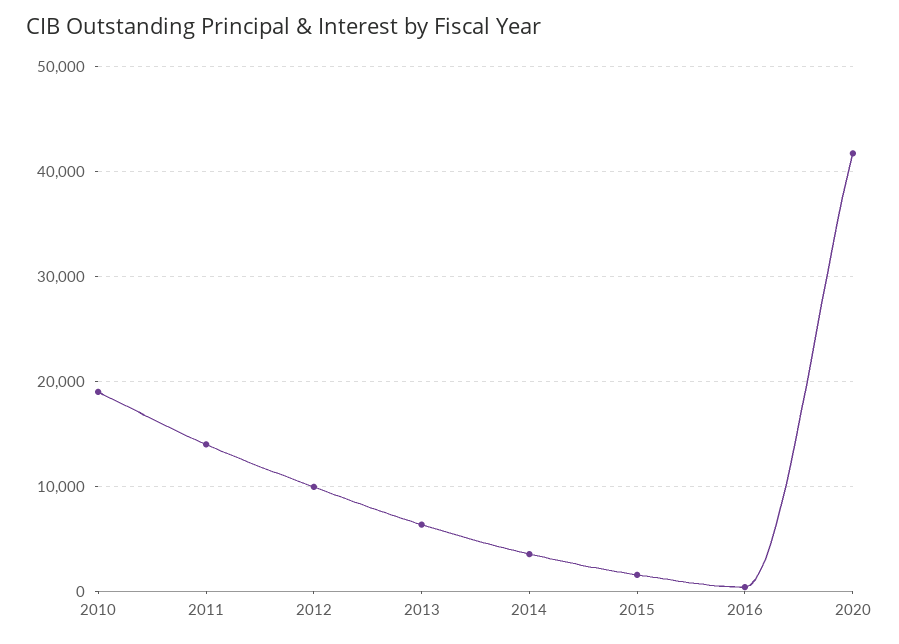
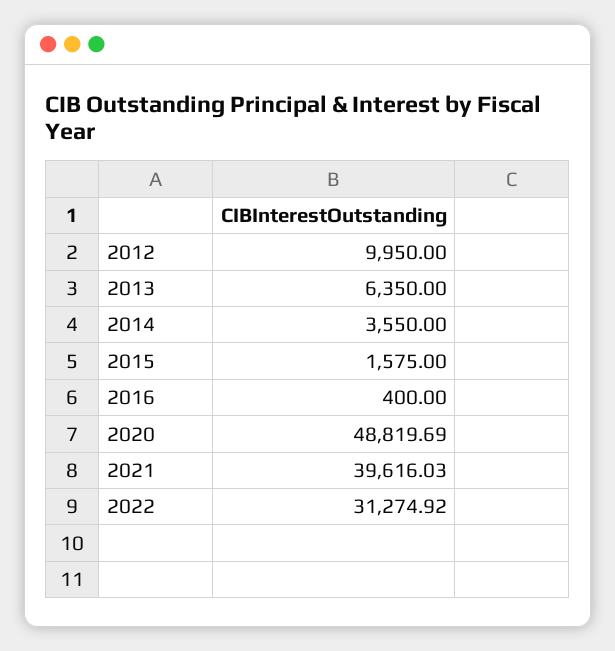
2010: 19000 -> none
2011: 14000 -> none
2020: 42000 -> 48819.69
2021: none -> 39616.03
2022: none -> 31274.92

